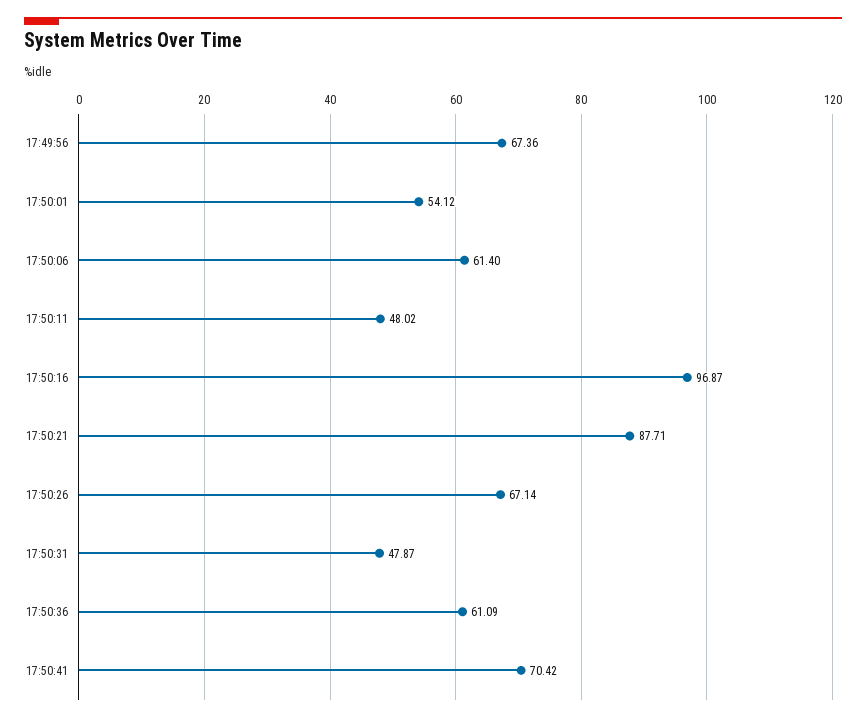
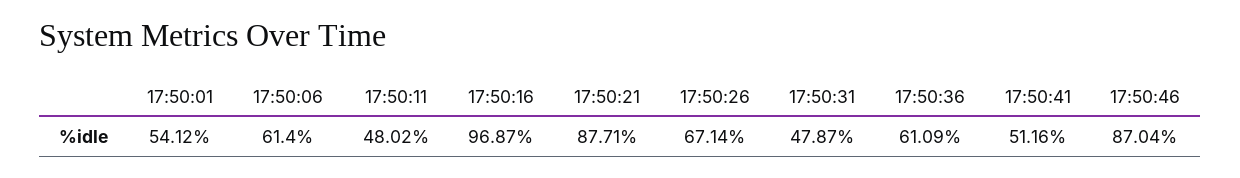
17:49:56: 67.36 -> none
17:50:41: 70.42 -> 51.16
17:50:46: none -> 87.04

